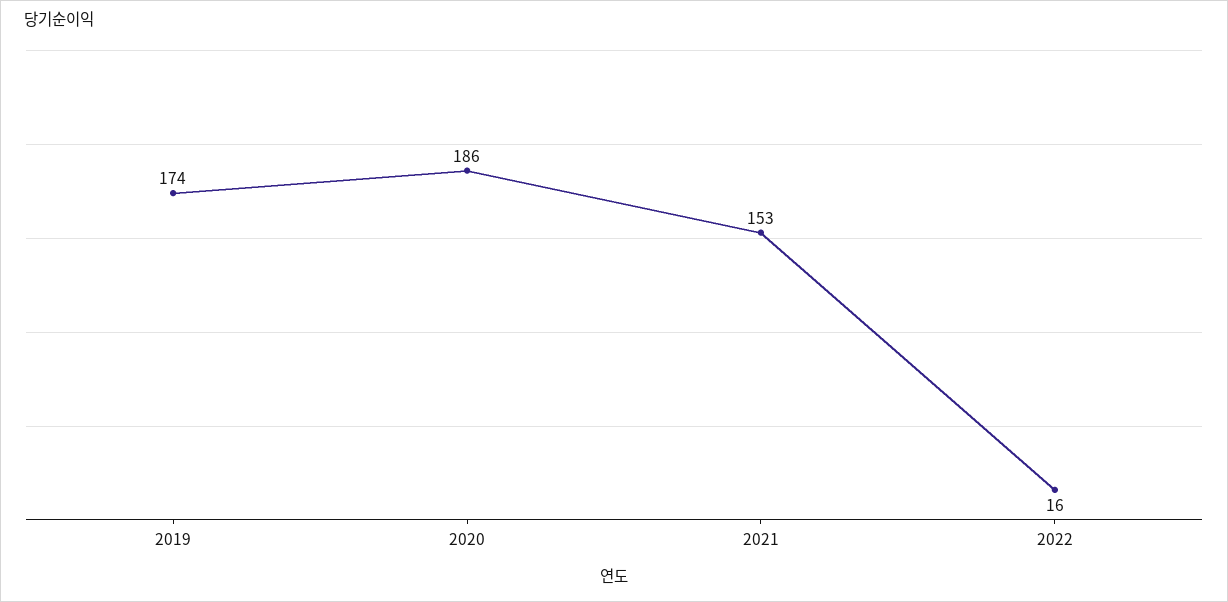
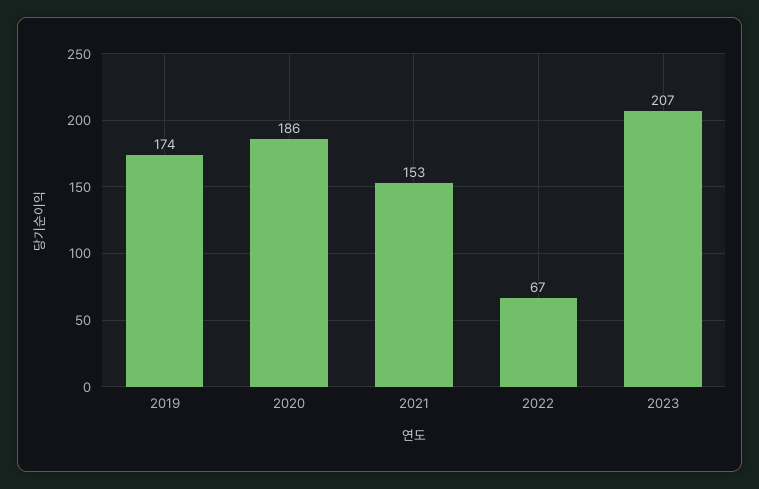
2022: 16 -> 67
2023: none -> 207

